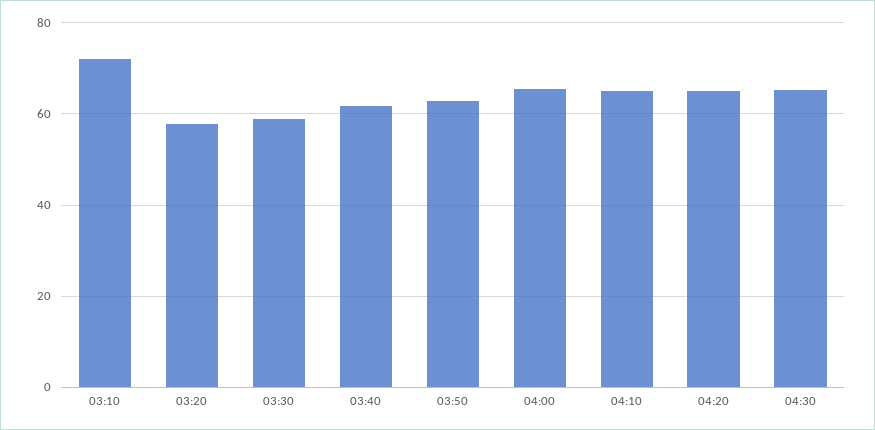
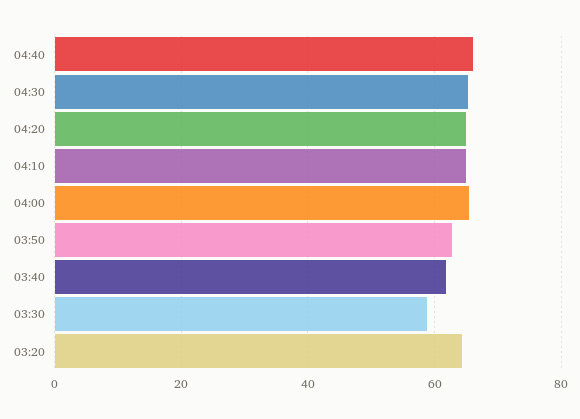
03:10: 72 -> none
03:20: 58 -> 64
04:40: none -> 66

